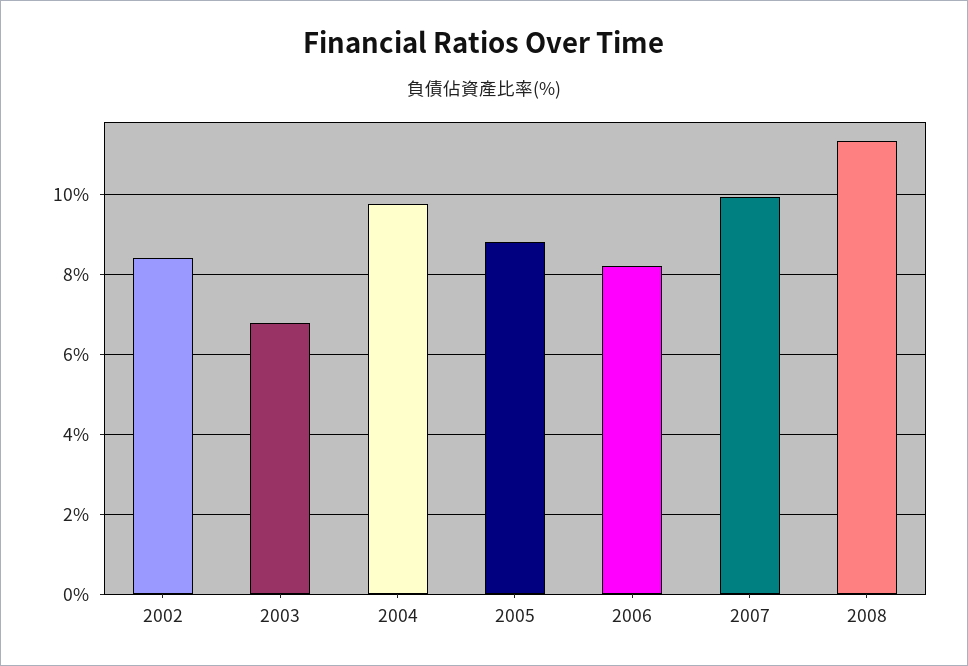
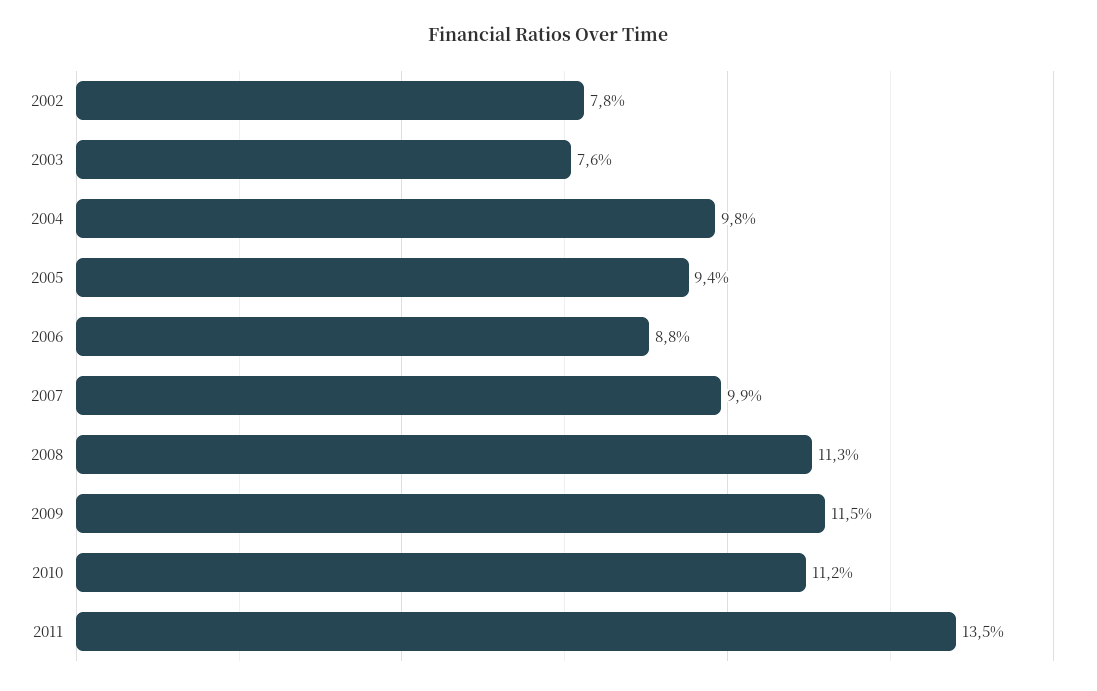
2002: 8.4 -> 7.8
2003: 6.8 -> 7.6
2005: 8.8 -> 9.4
2006: 8.2 -> 8.8
2009: none -> 11.5
2010: none -> 11.2
2011: none -> 13.5

